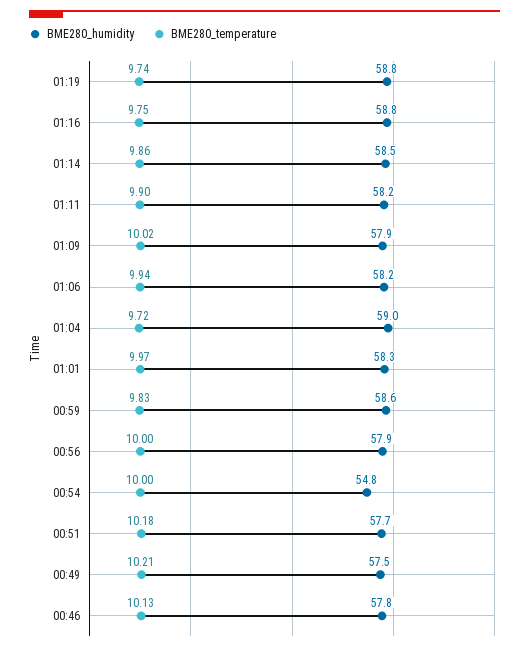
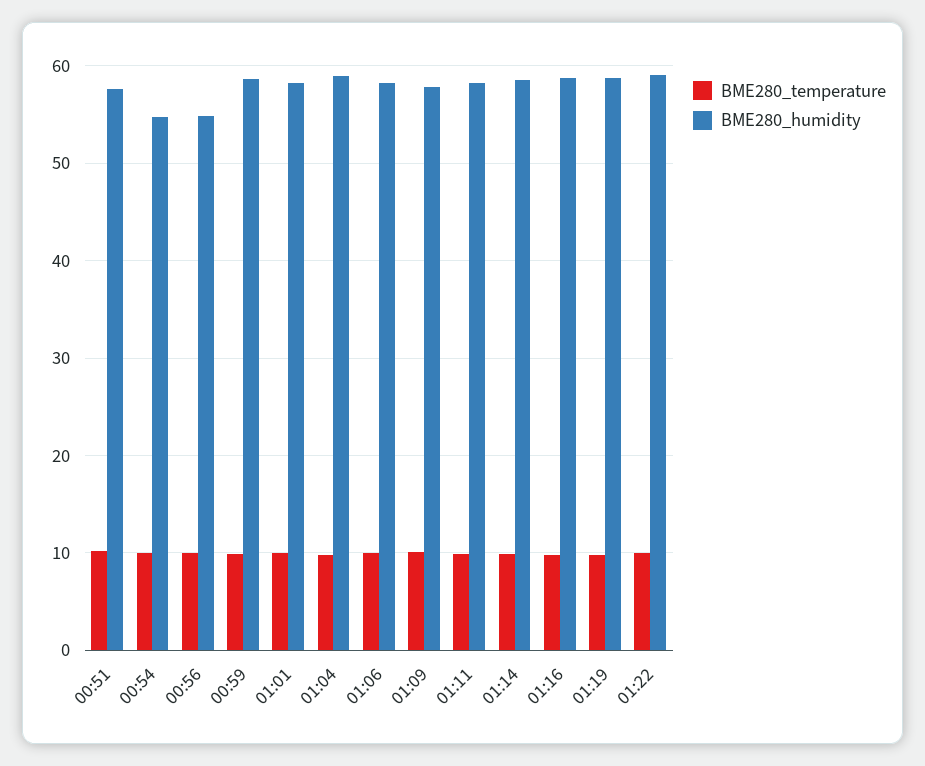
BME280_humidity, 00:56: 57.9 -> 55
BME280_humidity, 00:49: 57.5 -> none
BME280_temperature, 00:49: 10.21 -> none
BME280_humidity, 00:46: 57.8 -> none
BME280_temperature, 00:46: 10.13 -> none
BME280_temperature, 01:22: none -> 10
BME280_humidity, 01:22: none -> 59

